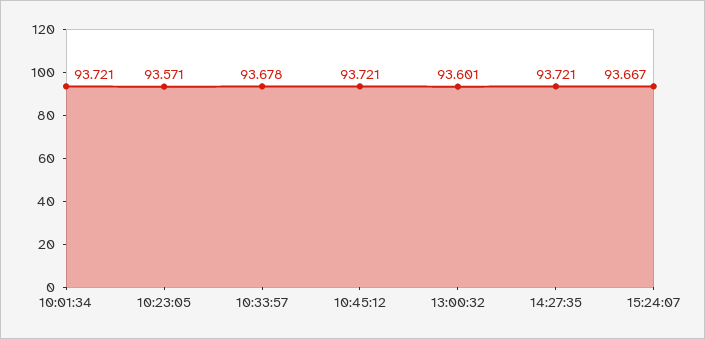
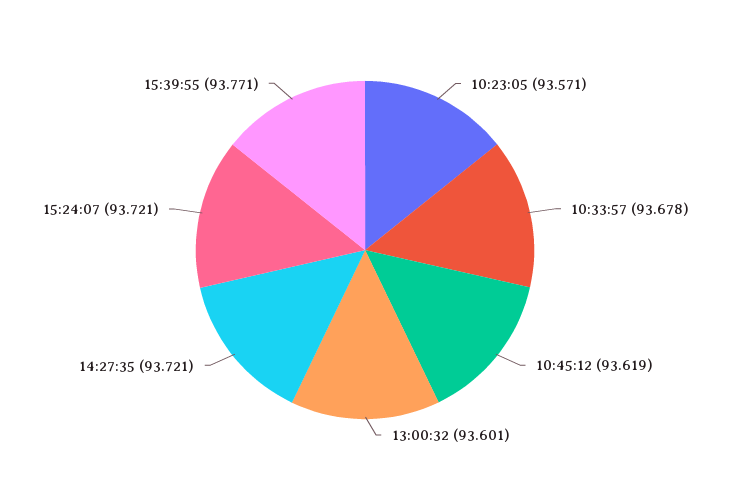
10:01:34: 93.721 -> none
10:45:12: 93.721 -> 93.619
15:24:07: 93.667 -> 93.721
15:39:55: none -> 93.771

